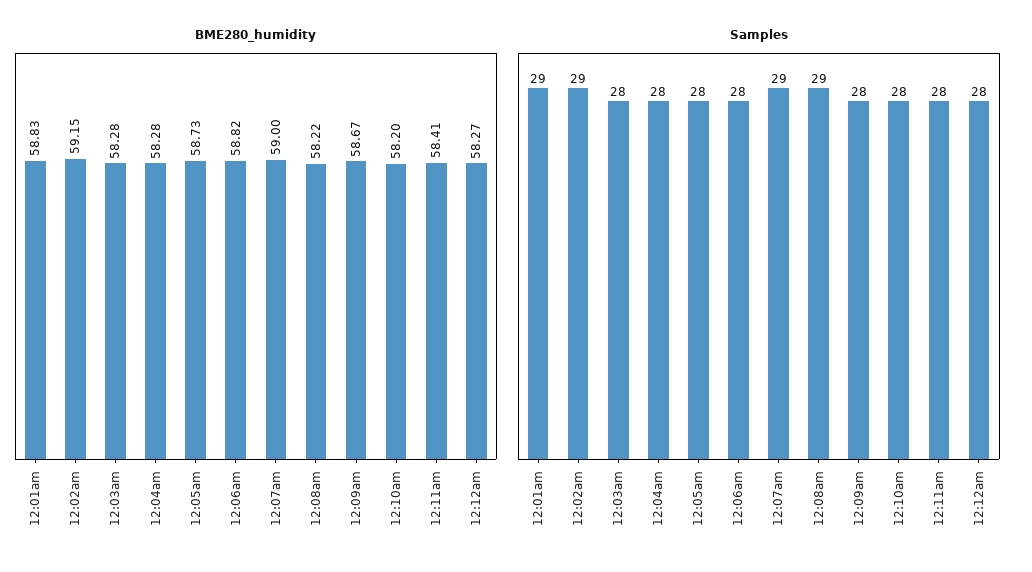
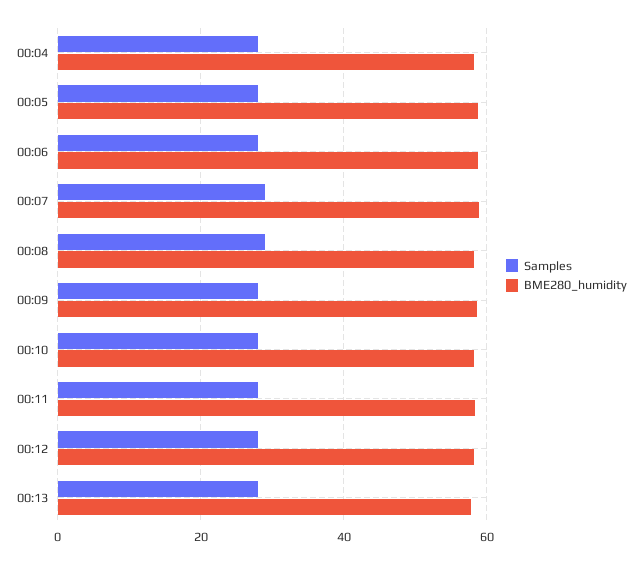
BME280_humidity, 12:01am: 58.83 -> none
BME280_humidity, 12:02am: 59.15 -> none
BME280_humidity, 12:03am: 58.28 -> none
Samples, 12:01am: 29 -> none
Samples, 12:02am: 29 -> none
Samples, 12:03am: 28 -> none
Samples, 00:13: none -> 28
BME280_humidity, 00:13: none -> 58

